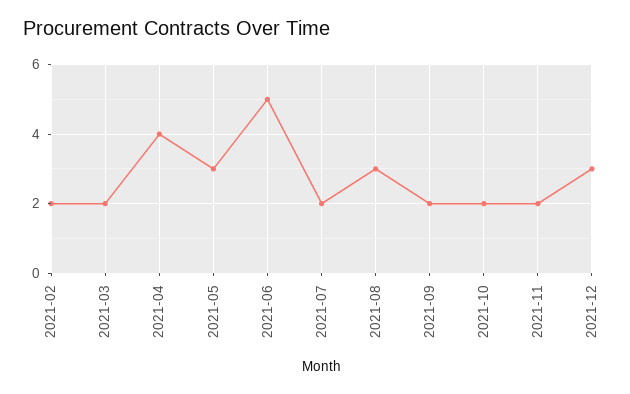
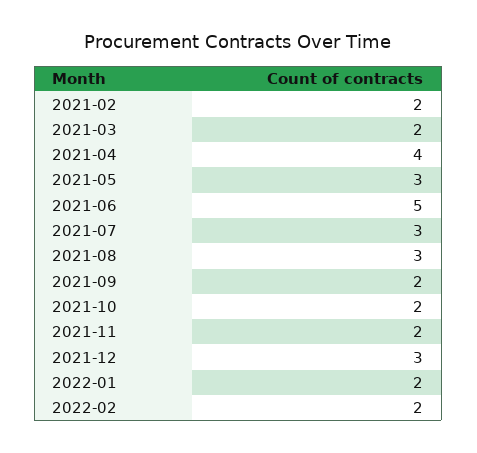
2021-07: 2 -> 3
2022-01: none -> 2
2022-02: none -> 2

